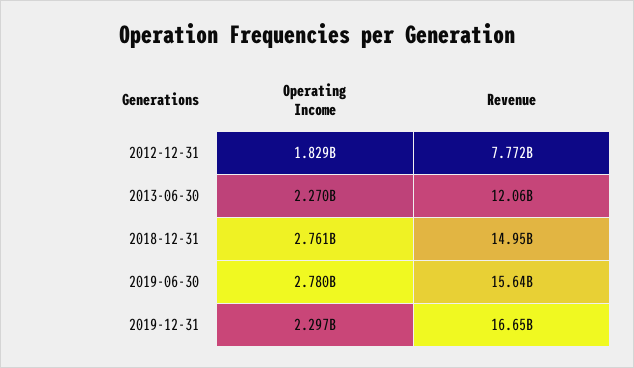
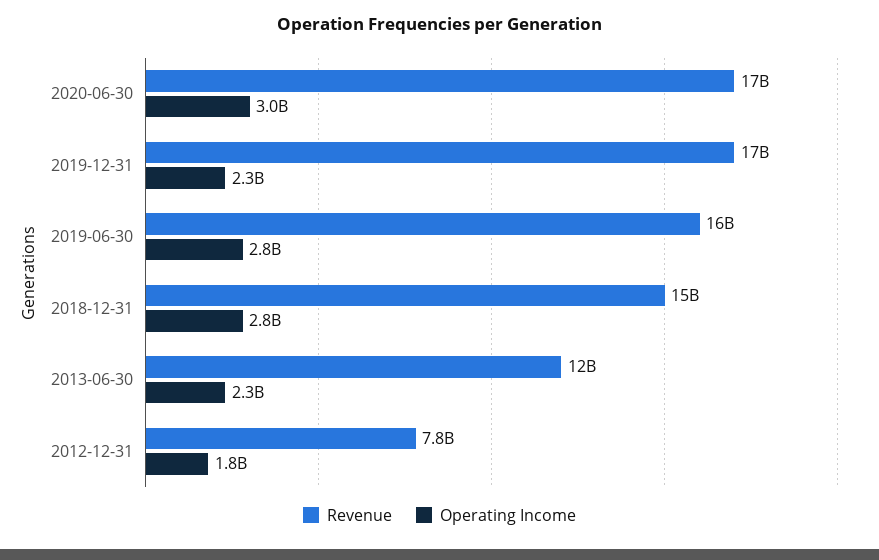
Revenue, 2020-06-30: none -> 17000000000
Operating Income, 2020-06-30: none -> 3000000000

